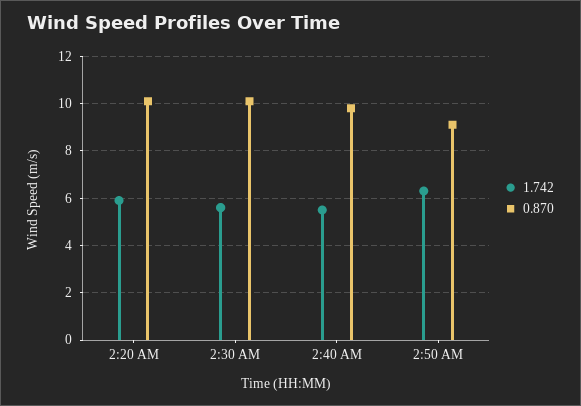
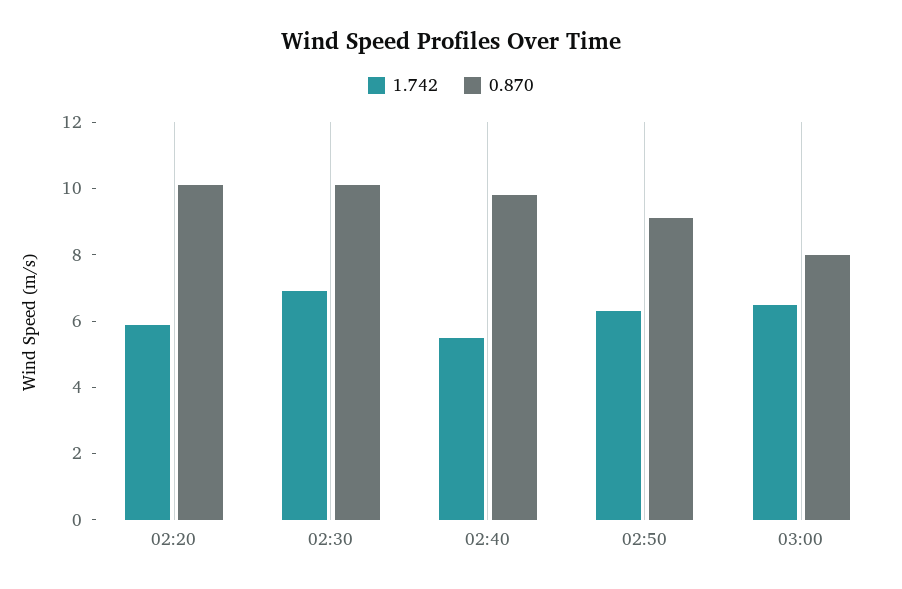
1.742, 2:30 AM: 5.5 -> 7
1.742, 03:00: none -> 6.5
0.870, 03:00: none -> 8

